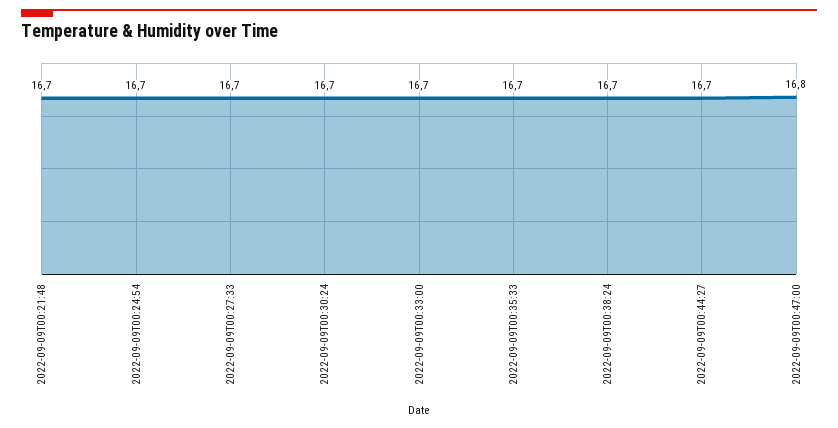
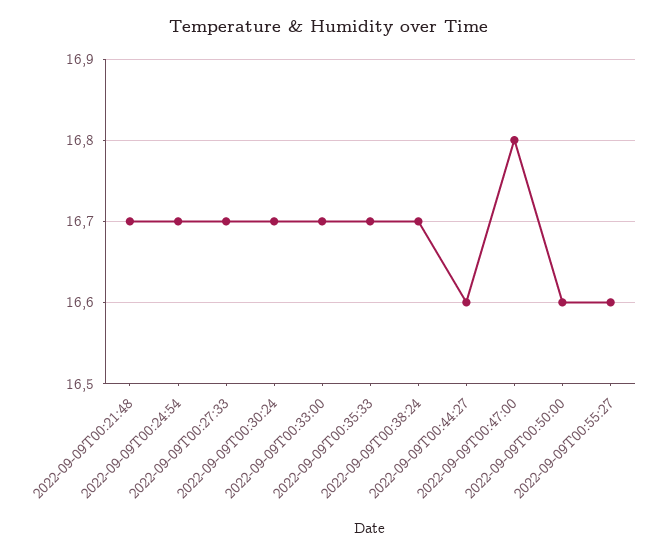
2022-09-09T00:44:27: 16.7 -> 16.6
2022-09-09T00:50:00: none -> 16.6
2022-09-09T00:55:27: none -> 16.6

